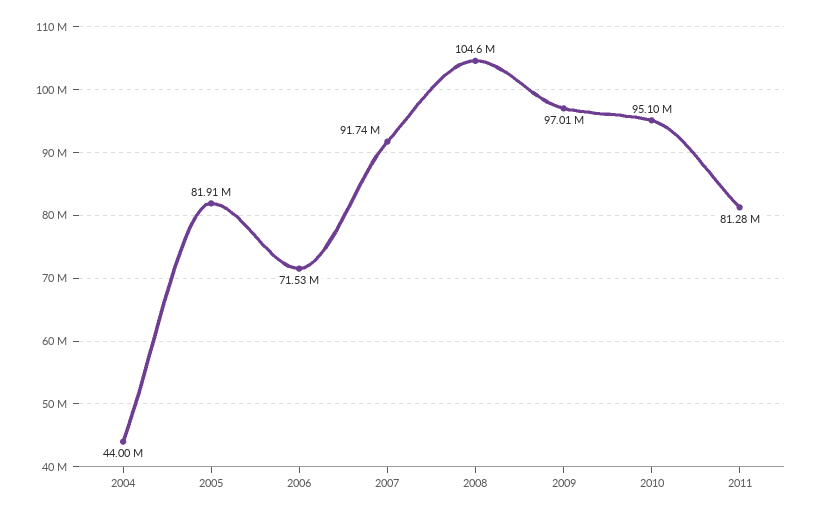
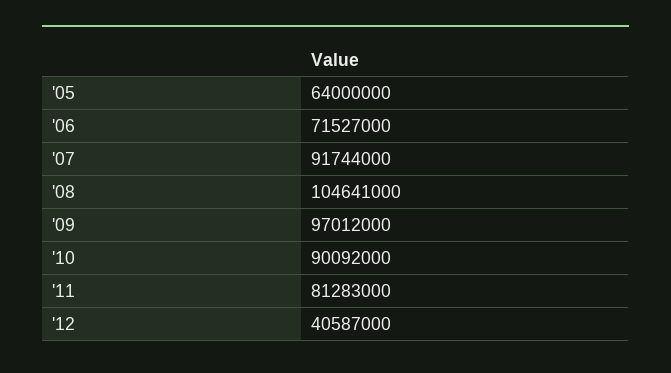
2004: 44000000 -> none
2005: 81910000 -> 64000000
2010: 95100000 -> 90092000
'12: none -> 40587000

